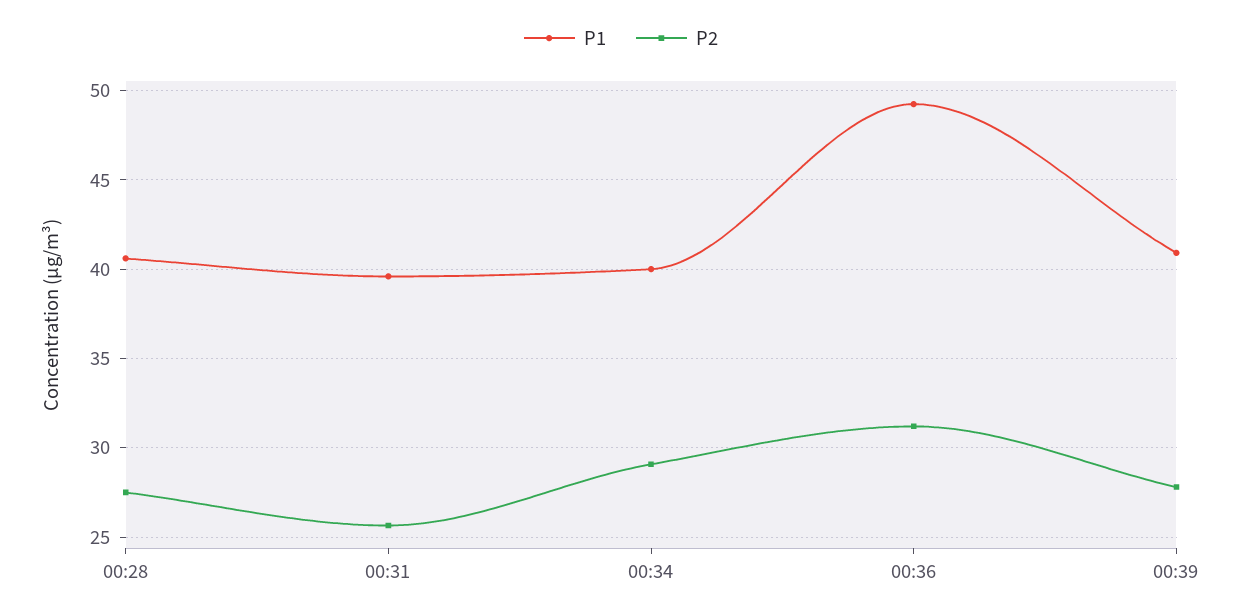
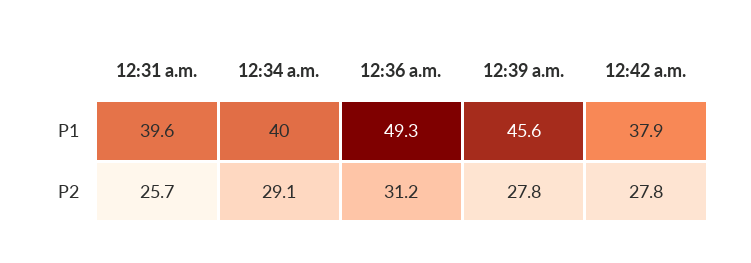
P1, 00:28: 40.5 -> none
P2, 00:28: 27.5 -> none
P1, 00:39: 41 -> 45.6
P1, 12:42 a.m.: none -> 37.9
P2, 12:42 a.m.: none -> 27.8

